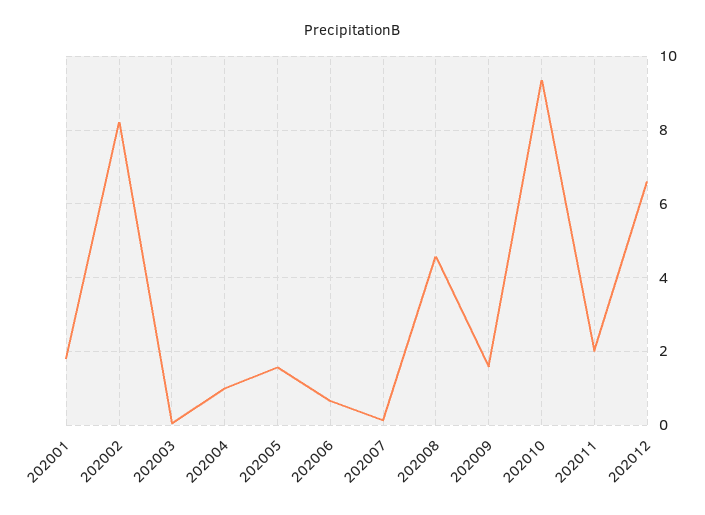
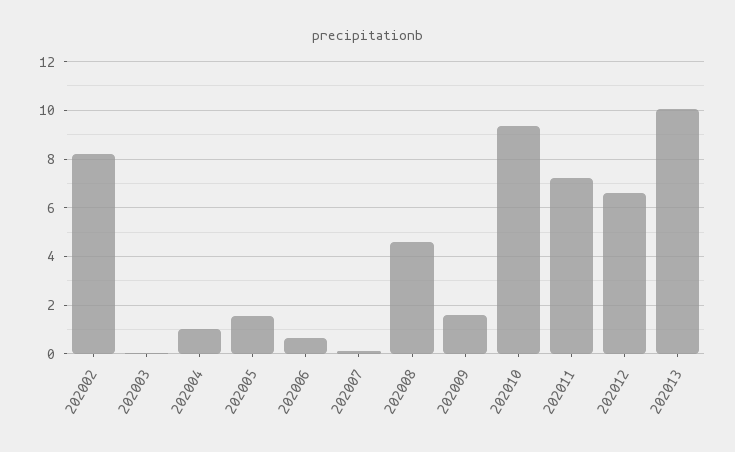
202001: 1.8 -> none
202011: 2 -> 7.25
202013: none -> 10

